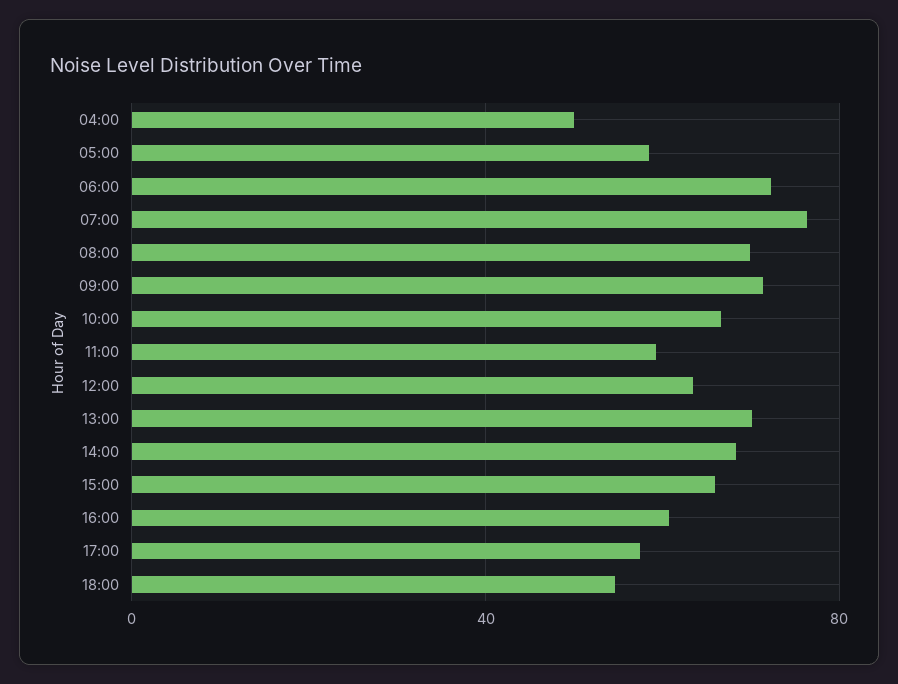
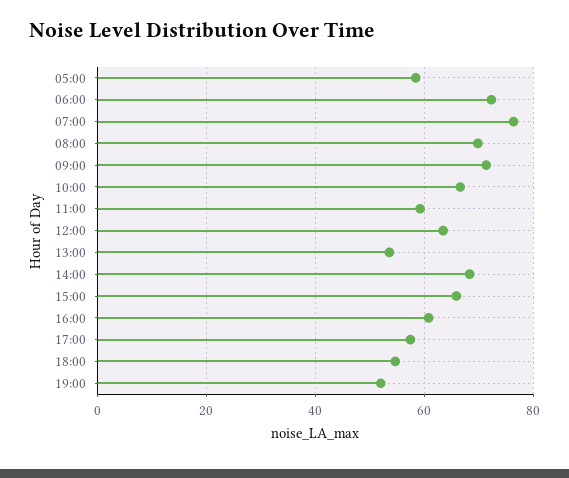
04:00: 50 -> none
13:00: 70 -> 54
19:00: none -> 52

